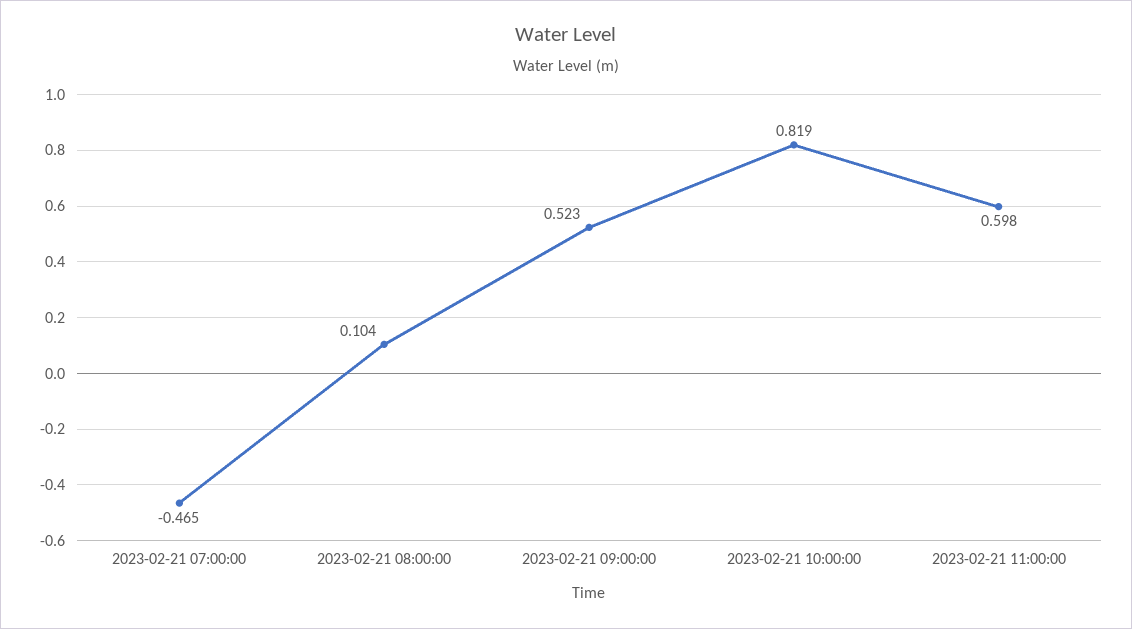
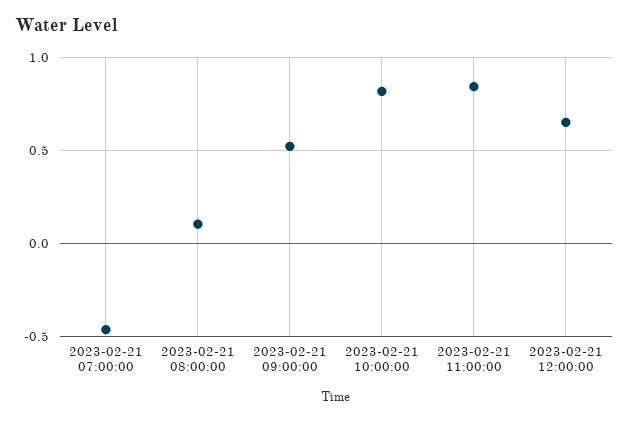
2023-02-21 11:00:00: 0.598 -> 0.85
2023-02-21 12:00:00: none -> 0.65

